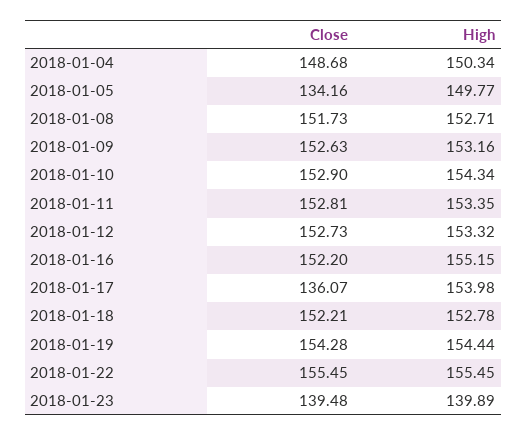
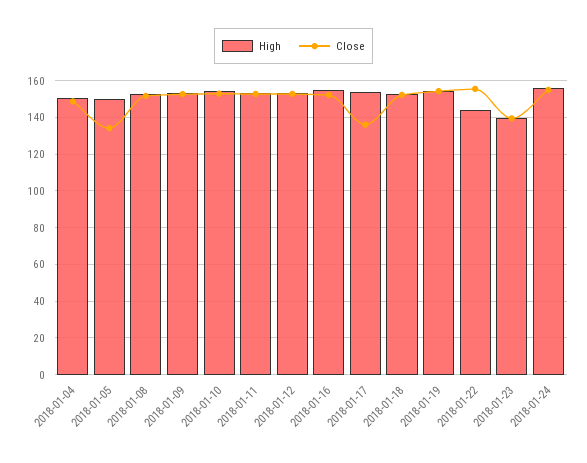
High, 2018-01-22: 155.45 -> 145
High, 2018-01-24: none -> 155
Close, 2018-01-24: none -> 155

